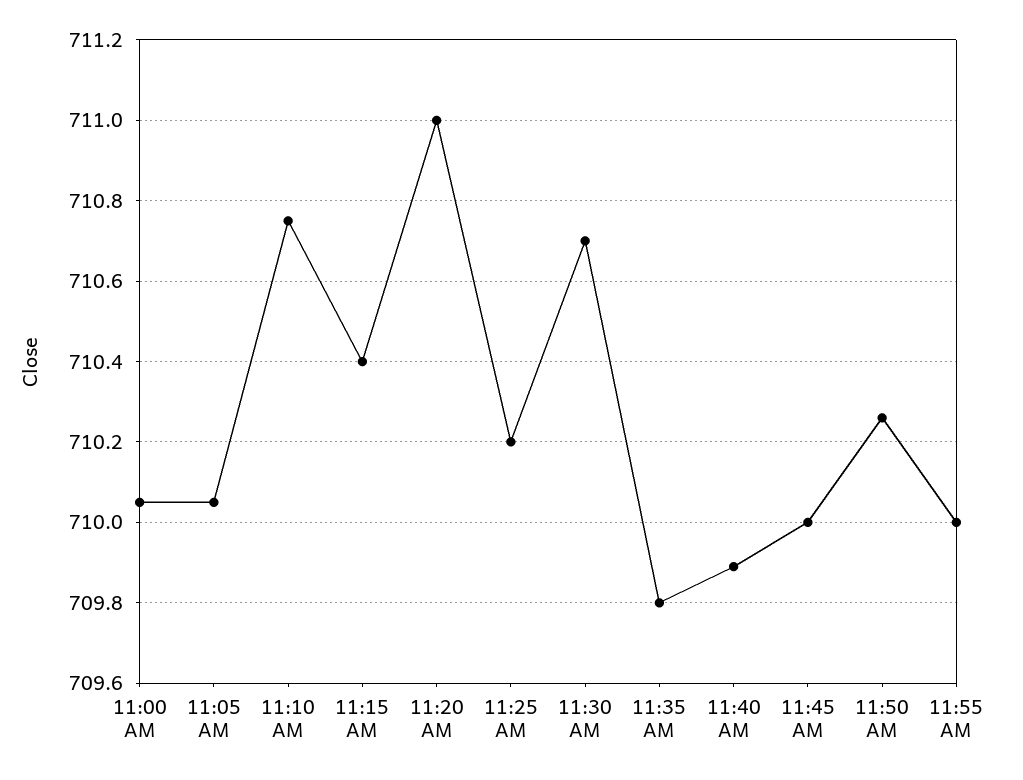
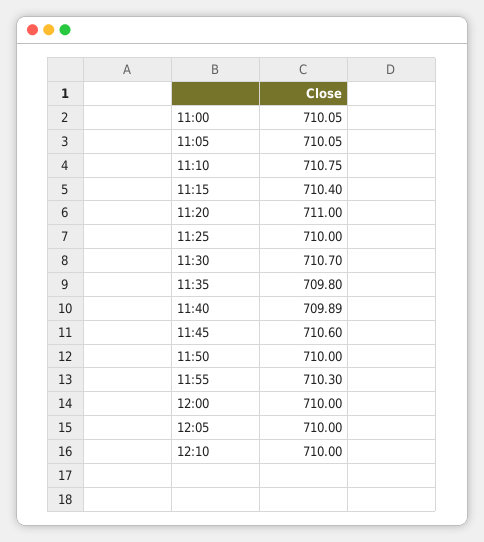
11:25 AM: 710.2 -> 710
11:45 AM: 710 -> 710.6
11:50 AM: 710.25 -> 710
11:55 AM: 710 -> 710.3
12:00: none -> 710
12:05: none -> 710
12:10: none -> 710

